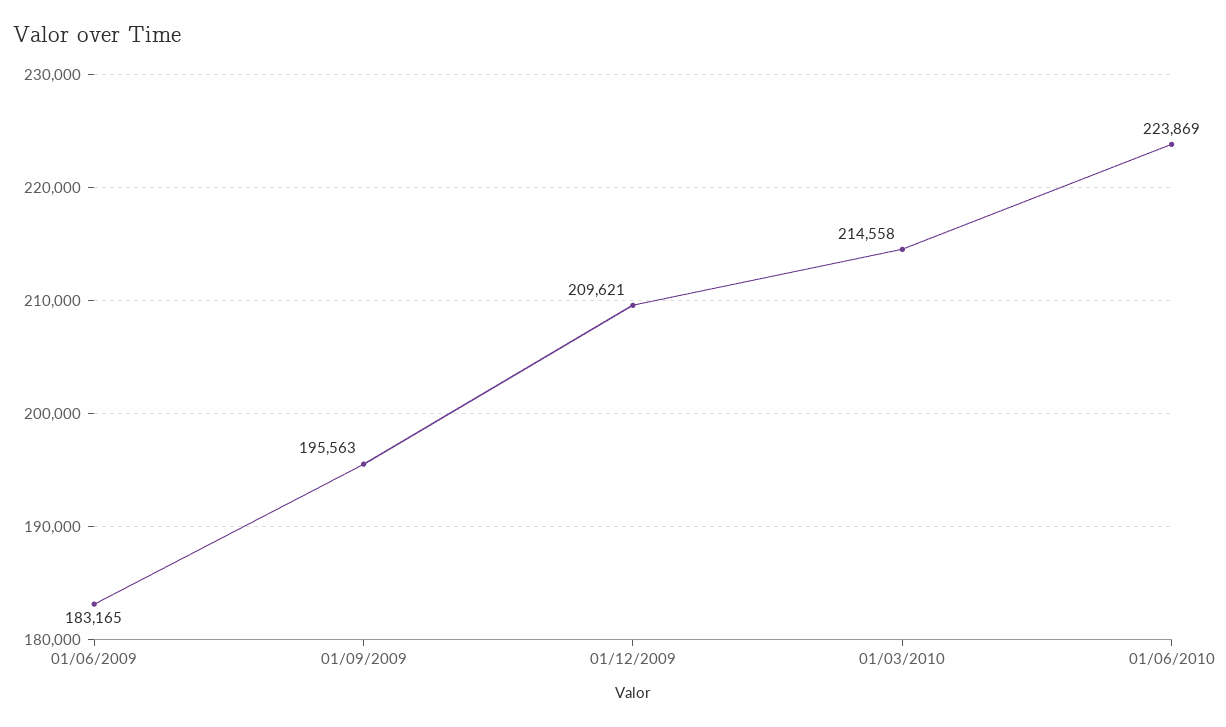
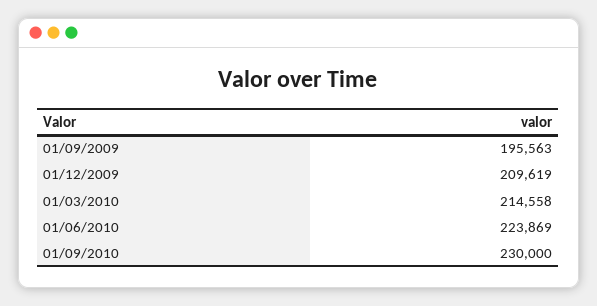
01/06/2009: 183165 -> none
01/12/2009: 209621 -> 209619
01/09/2010: none -> 230000

